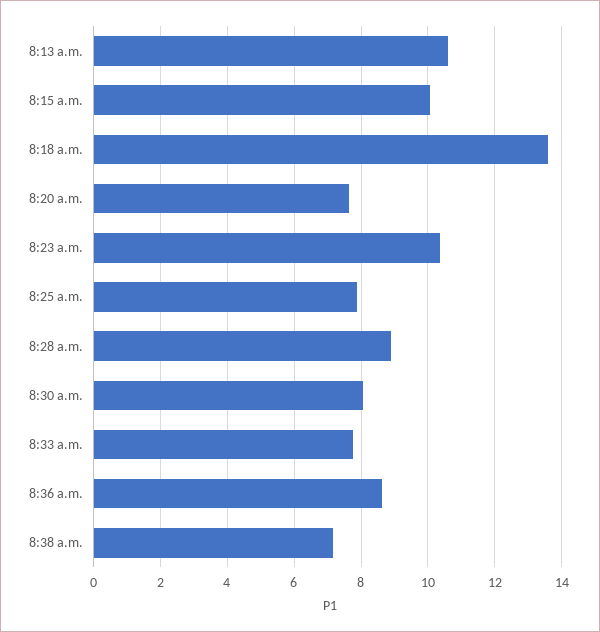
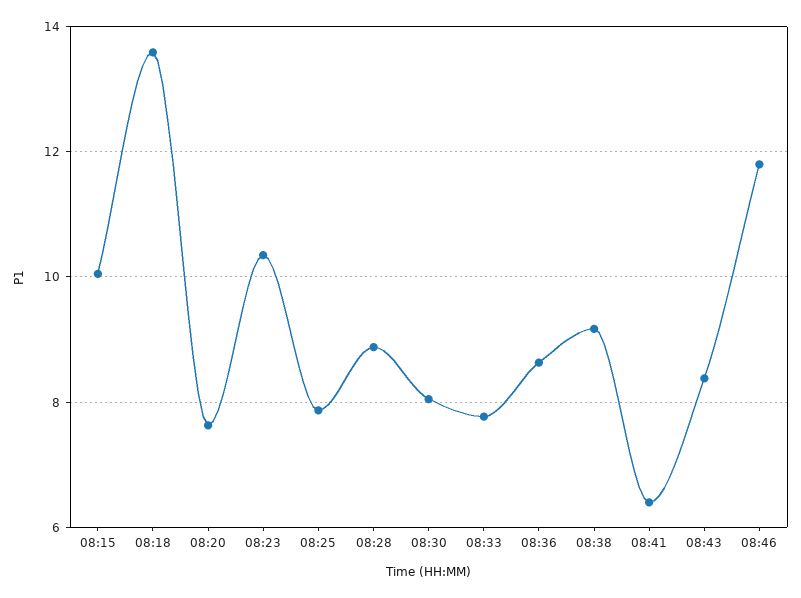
8:13 a.m.: 10.6 -> none
8:38 a.m.: 7.2 -> 9.2
08:41: none -> 6.4
08:43: none -> 8.4
08:46: none -> 11.8

